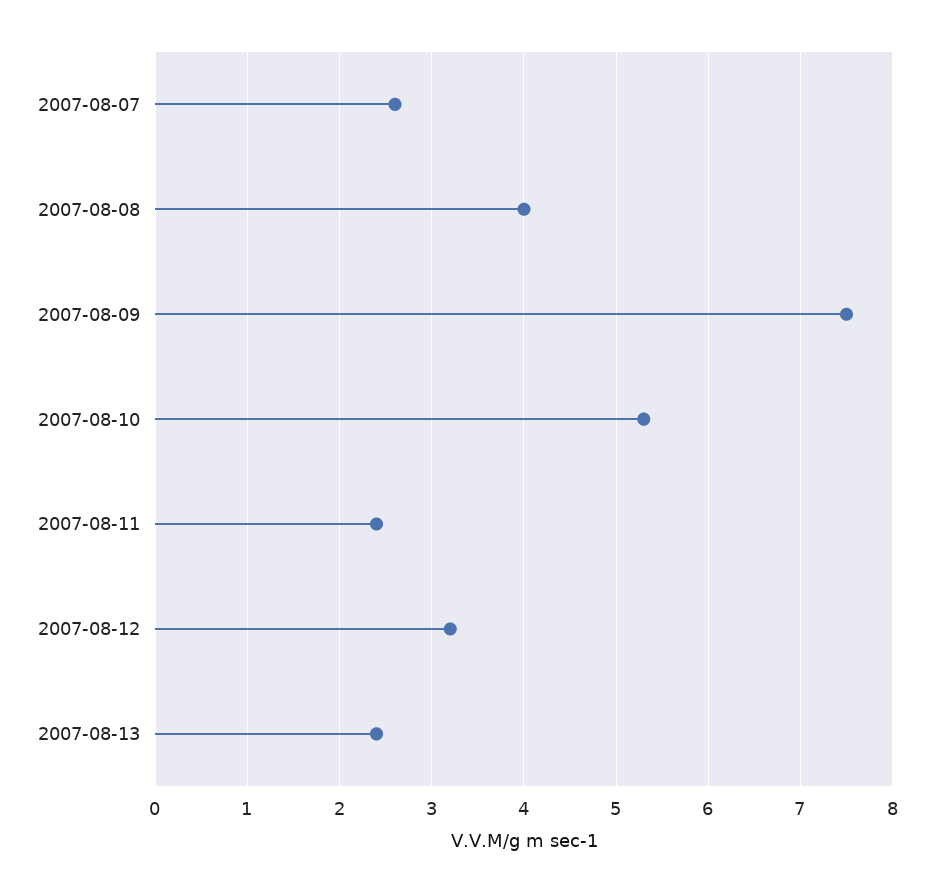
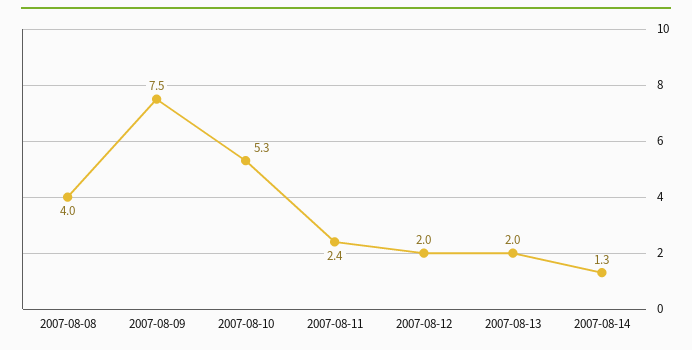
2007-08-07: 2.6 -> none
2007-08-12: 3.2 -> 2
2007-08-13: 2.4 -> 2
2007-08-14: none -> 1.3

